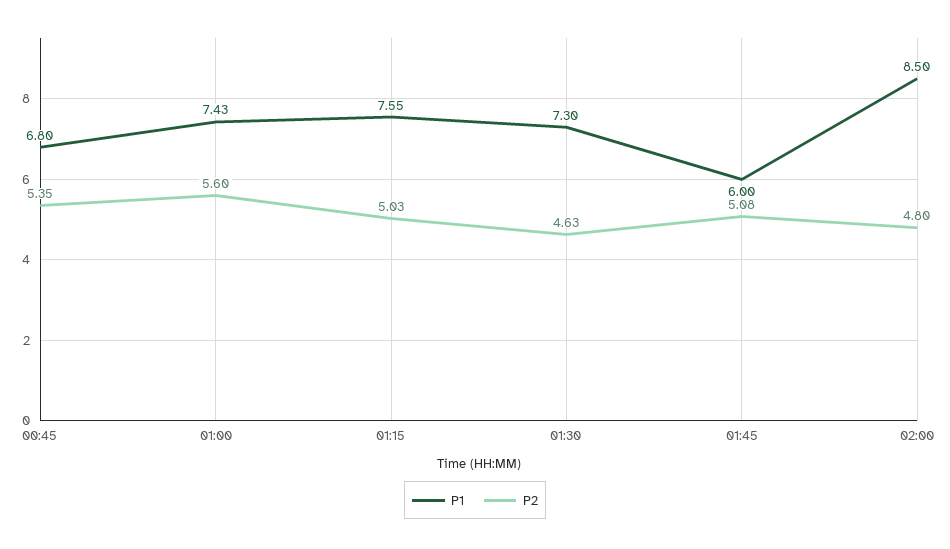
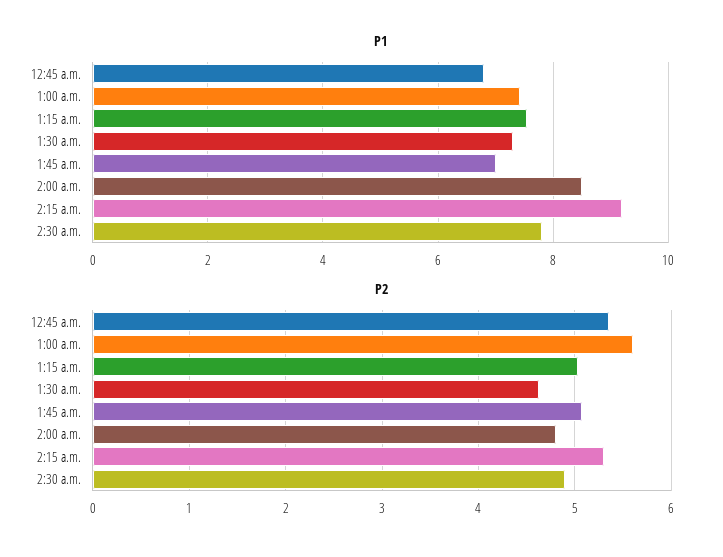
P1, 01:45: 6 -> 7
P1, 2:15 a.m.: none -> 9.2
P1, 2:30 a.m.: none -> 7.8
P2, 2:15 a.m.: none -> 5.3
P2, 2:30 a.m.: none -> 4.9

